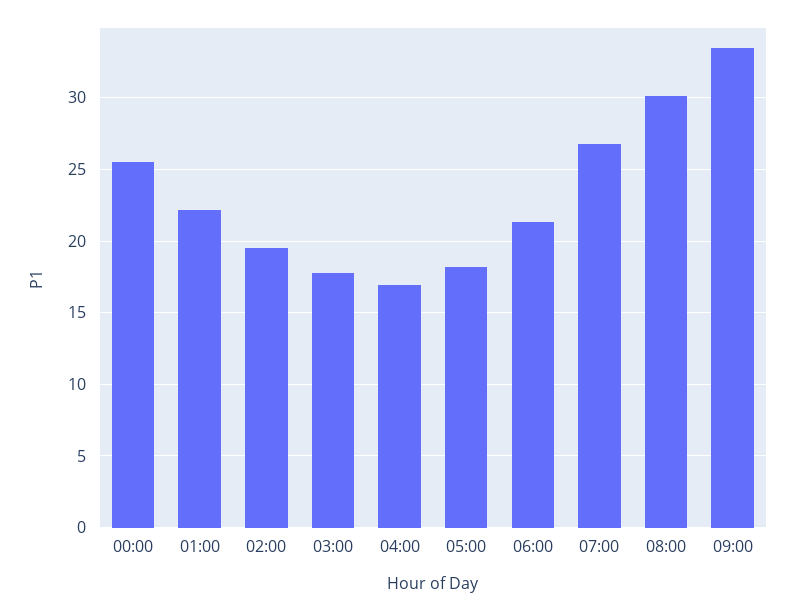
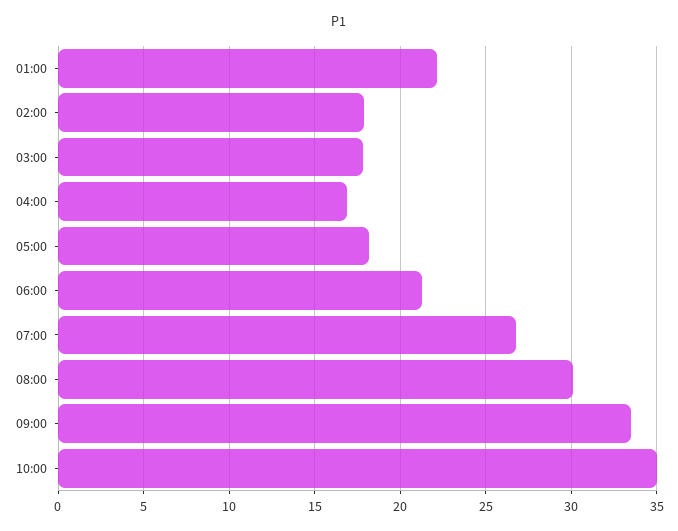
00:00: 25.5 -> none
02:00: 19.5 -> 18
10:00: none -> 35

